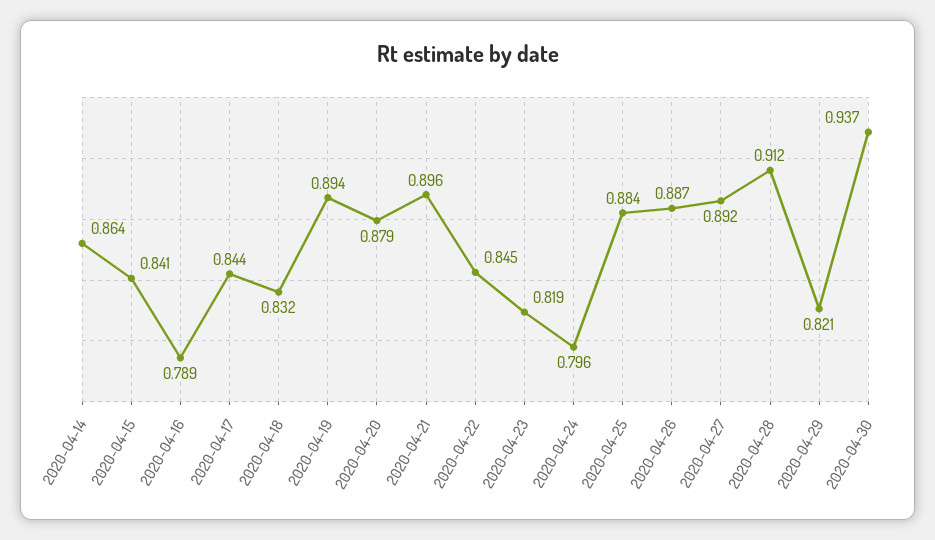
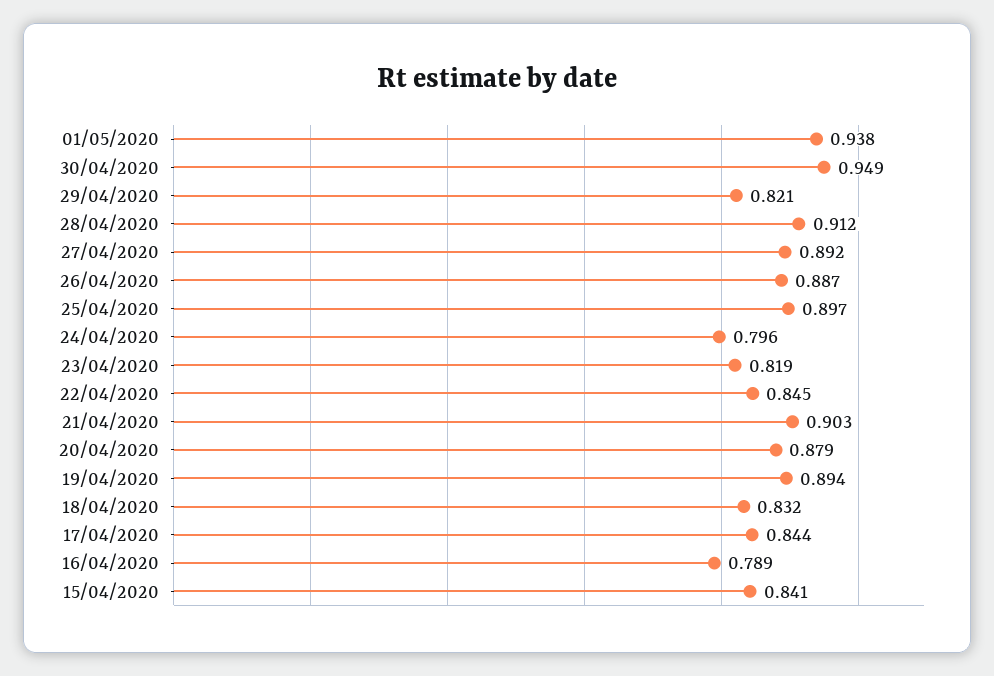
2020-04-14: 0.864 -> none
2020-04-21: 0.896 -> 0.903
2020-04-25: 0.884 -> 0.897
2020-04-30: 0.937 -> 0.949
01/05/2020: none -> 0.938

